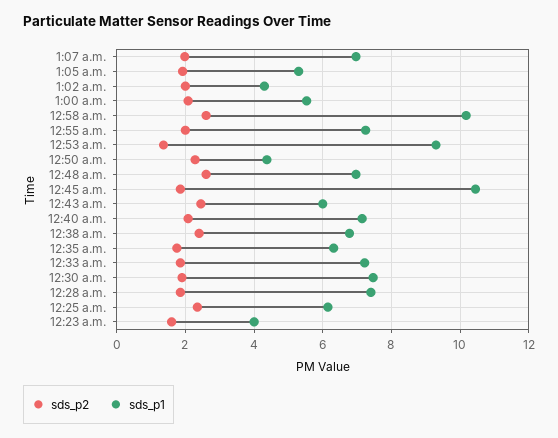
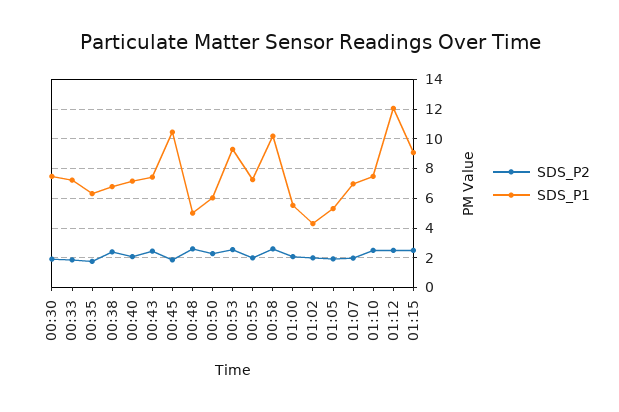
sds_p2, 12:53 a.m.: 1.4 -> 2.5
sds_p1, 12:50 a.m.: 4.4 -> 6
sds_p1, 12:48 a.m.: 7 -> 5
sds_p1, 12:43 a.m.: 6 -> 7.5
sds_p2, 12:28 a.m.: 1.8 -> none
sds_p1, 12:28 a.m.: 7.4 -> none
sds_p2, 12:25 a.m.: 2.4 -> none
sds_p1, 12:25 a.m.: 6.2 -> none
sds_p2, 12:23 a.m.: 1.6 -> none
sds_p1, 12:23 a.m.: 4 -> none
sds_p2, 01:10: none -> 2.5
sds_p1, 01:10: none -> 7.5
sds_p2, 01:12: none -> 2.5
sds_p1, 01:12: none -> 12
sds_p2, 01:15: none -> 2.5
sds_p1, 01:15: none -> 9

